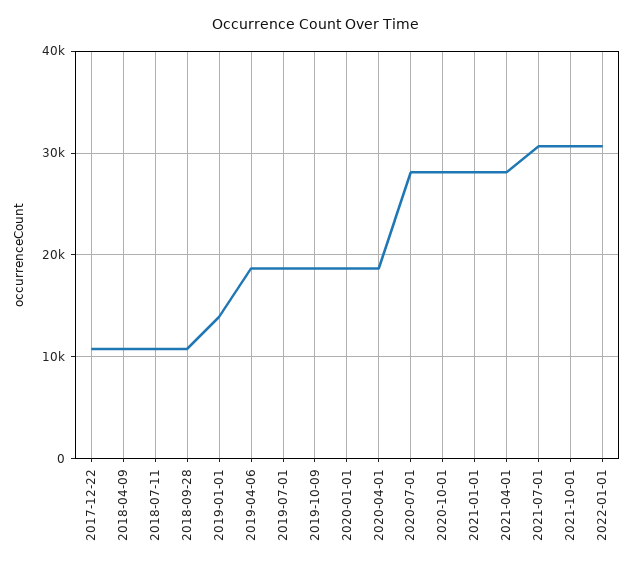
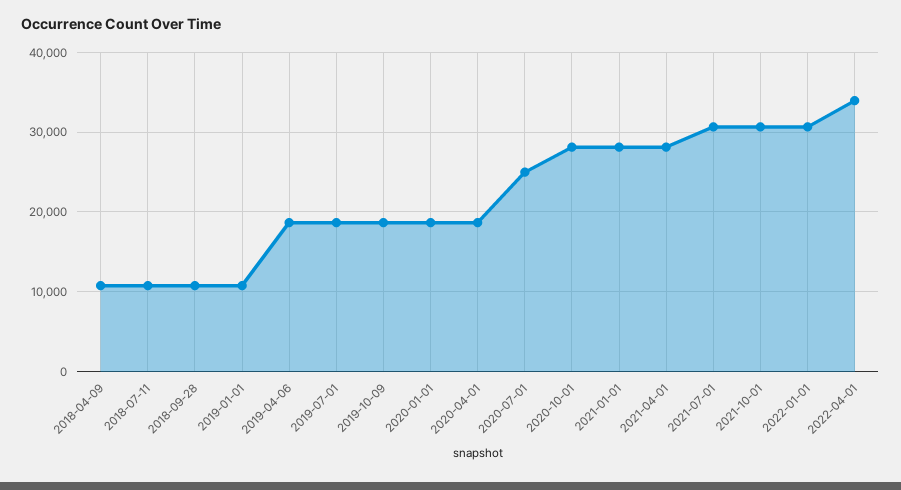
2017-12-22: 11000 -> none
2019-01-01: 14000 -> 11000
2020-07-01: 28000 -> 25000
2022-04-01: none -> 34000

